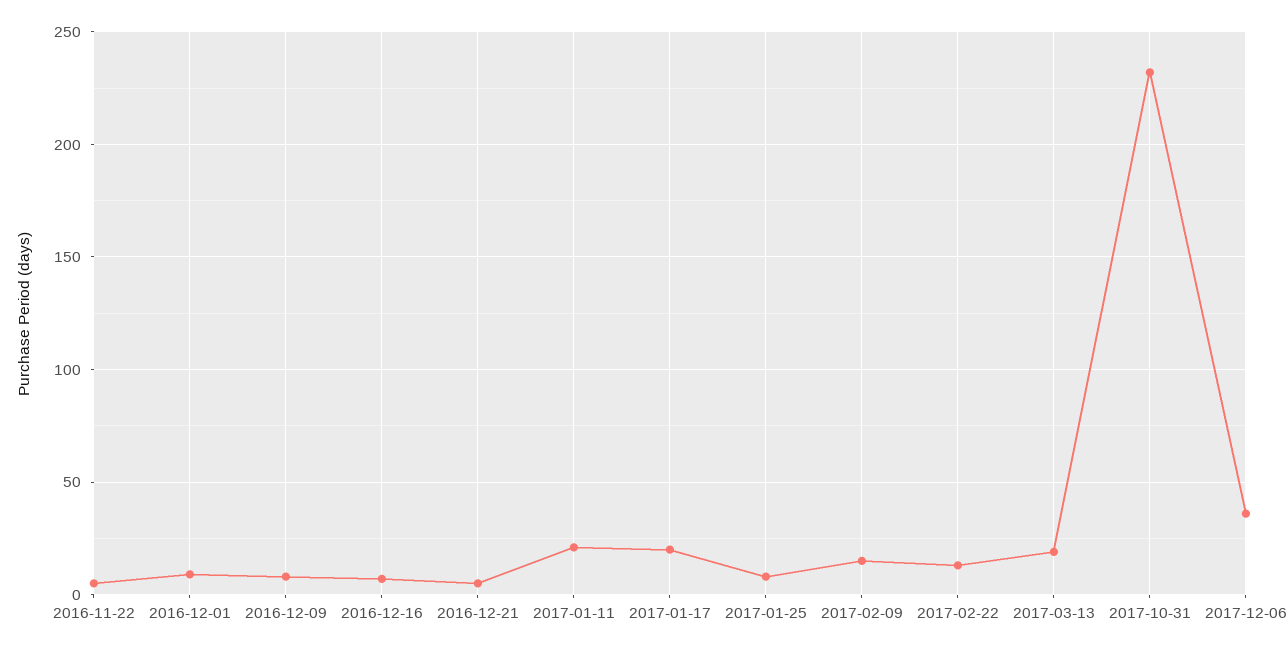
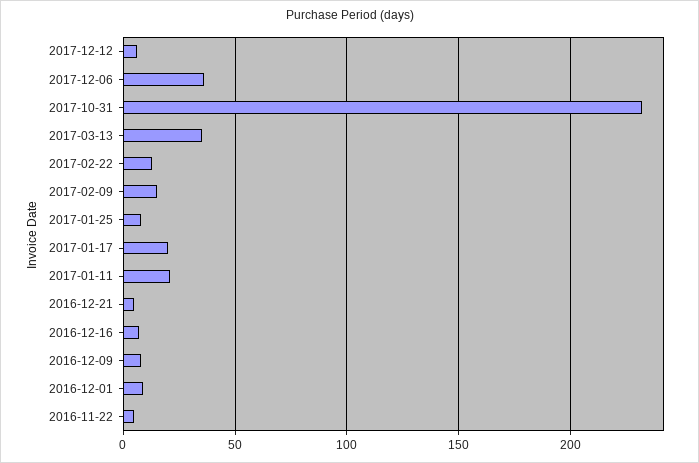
2017-03-13: 20 -> 35
2017-12-12: none -> 5

